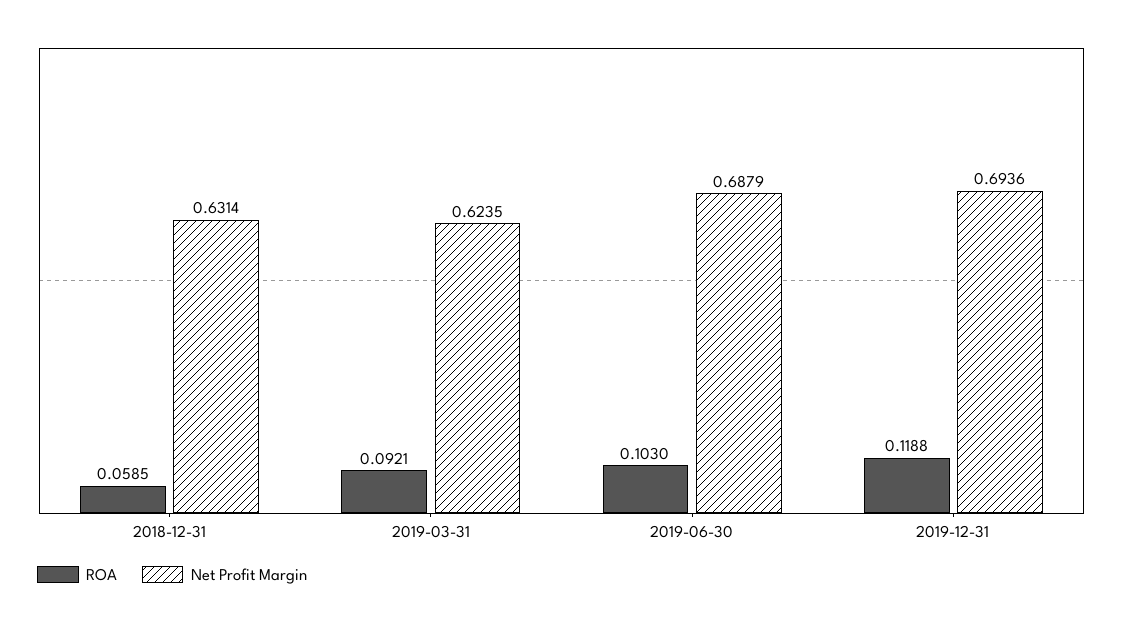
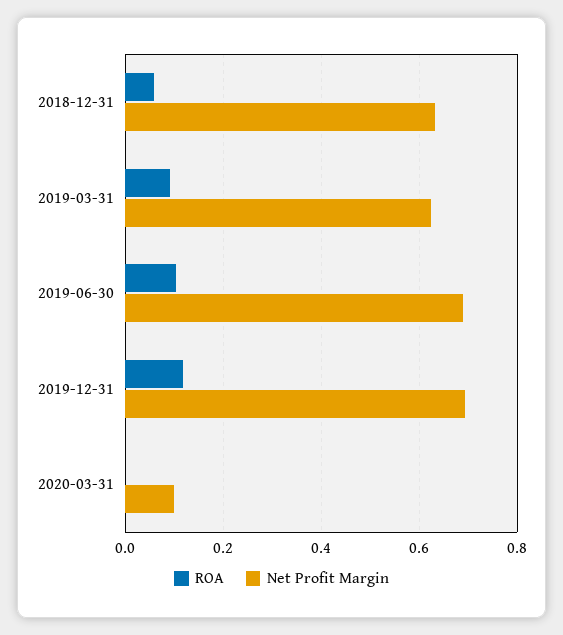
ROA, 2020-03-31: none -> 0
Net Profit Margin, 2020-03-31: none -> 0.1

